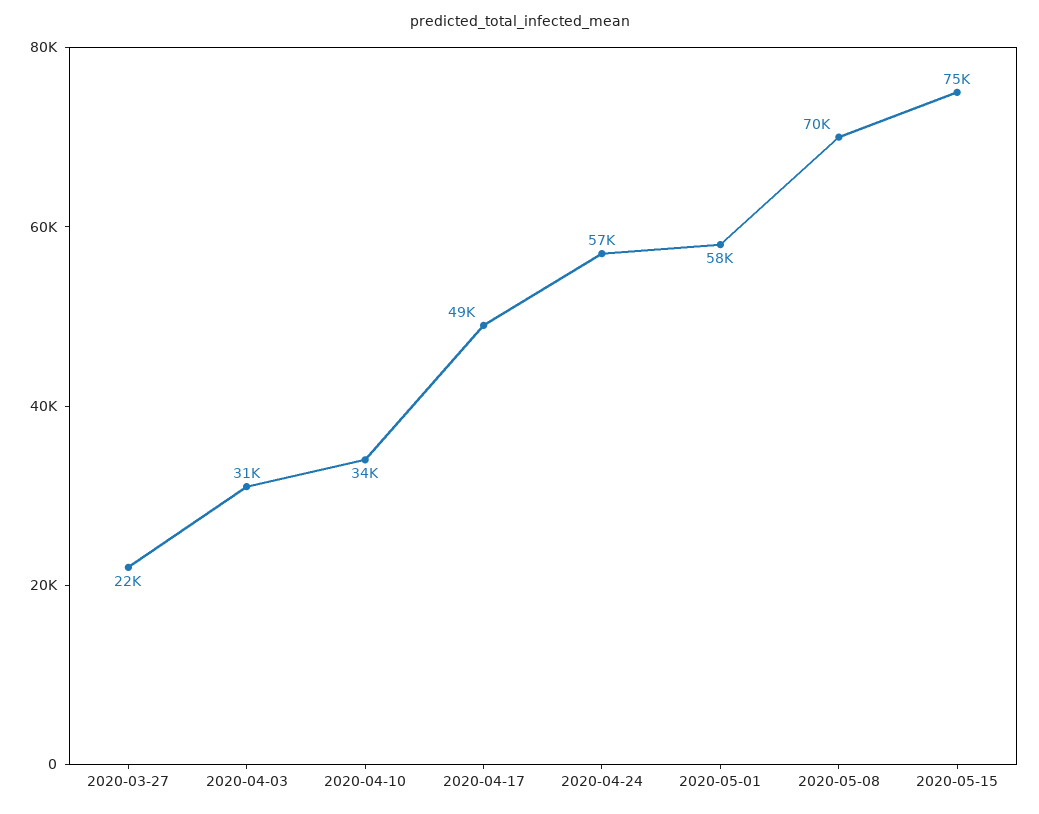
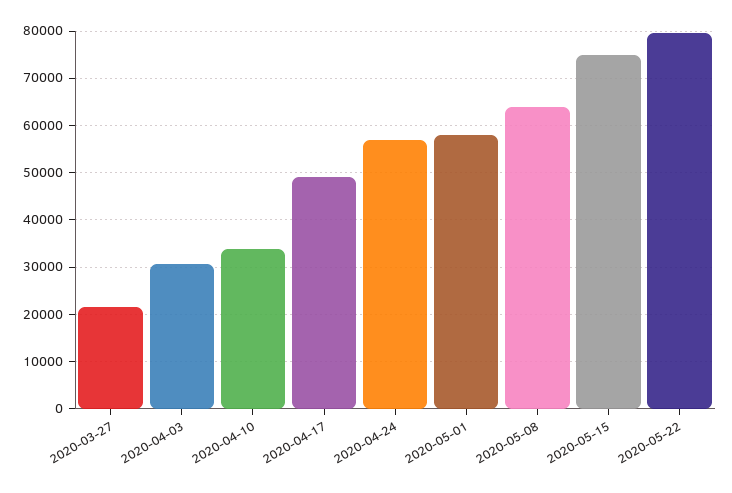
2020-05-08: 70000 -> 64000
2020-05-22: none -> 80000

